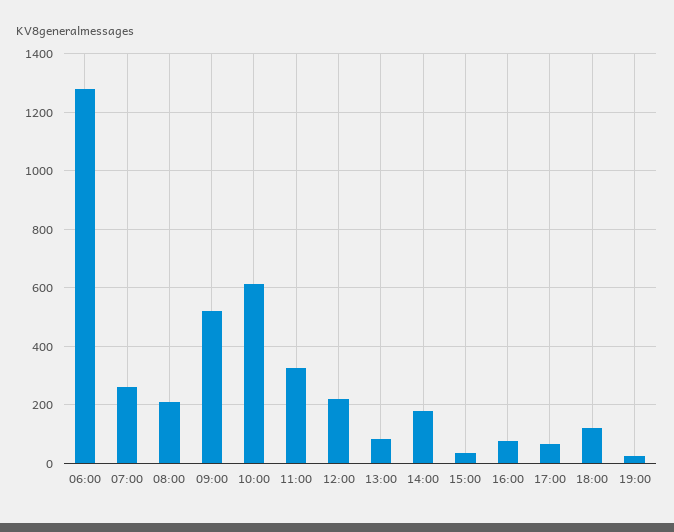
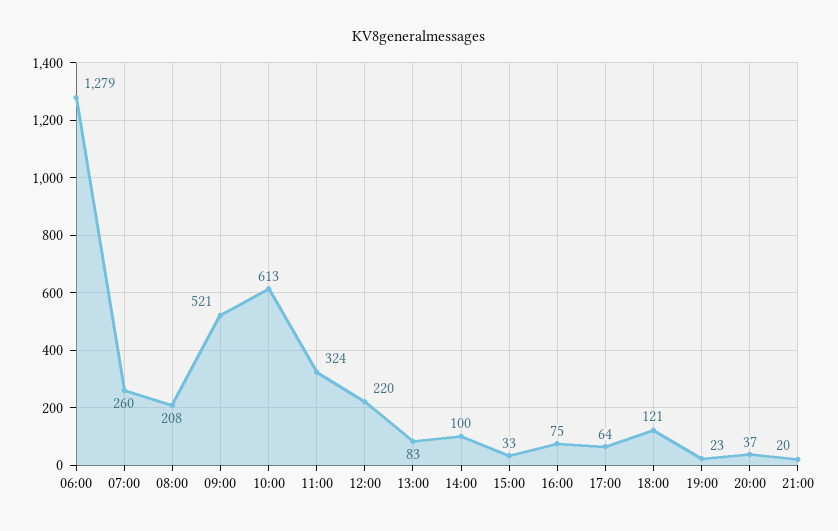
14:00: 175 -> 100
20:00: none -> 37
21:00: none -> 20

